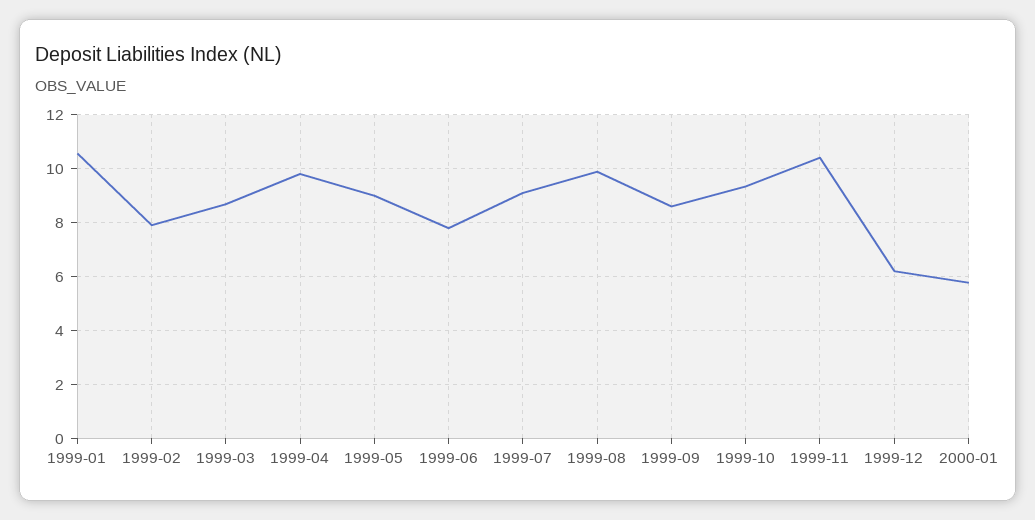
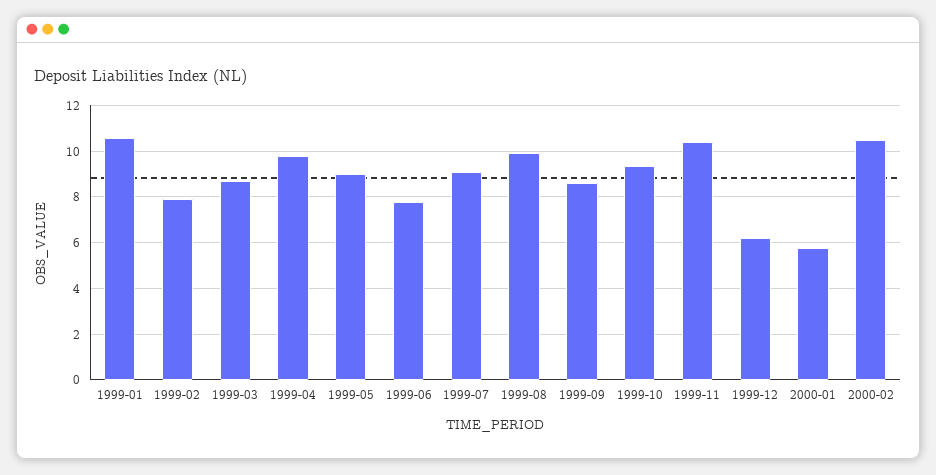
2000-02: none -> 10.5

